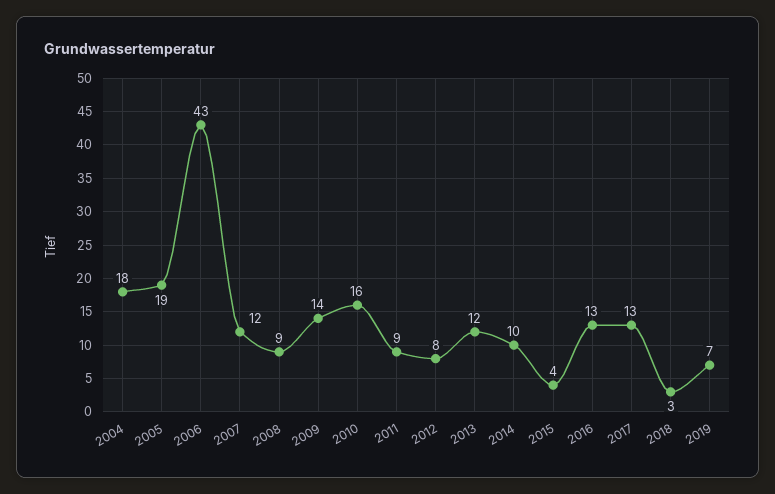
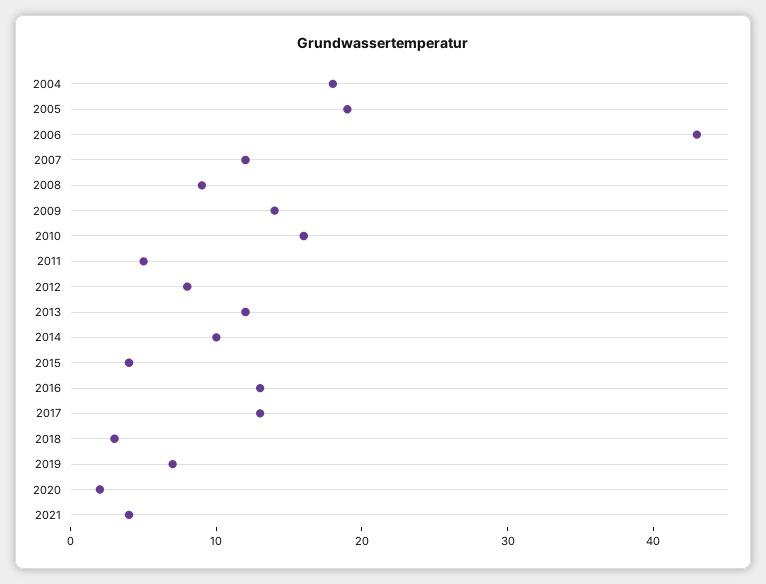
2011: 9 -> 5
2020: none -> 2
2021: none -> 4

